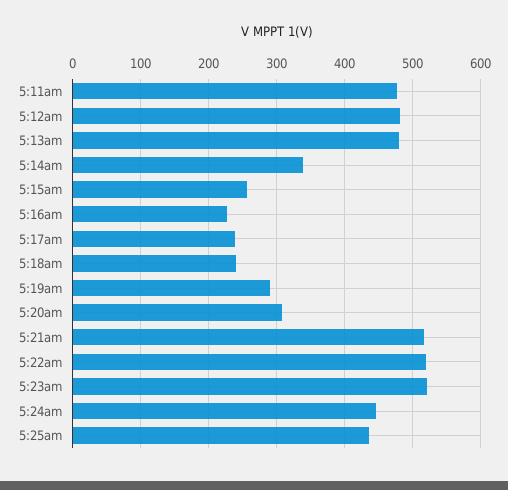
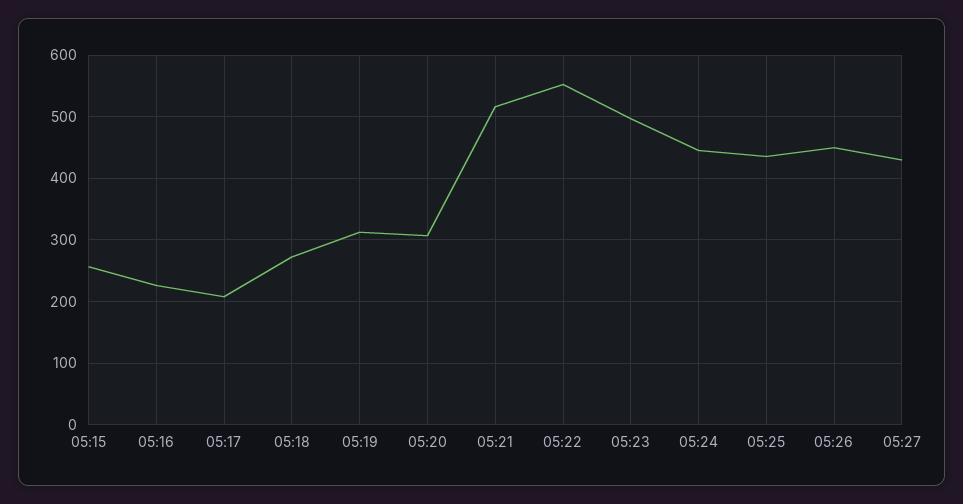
5:11am: 480 -> none
5:12am: 480 -> none
5:13am: 480 -> none
5:14am: 340 -> none
5:17am: 240 -> 210
5:18am: 240 -> 270
5:19am: 290 -> 310
5:22am: 520 -> 550
5:23am: 520 -> 500
05:26: none -> 450
05:27: none -> 430

